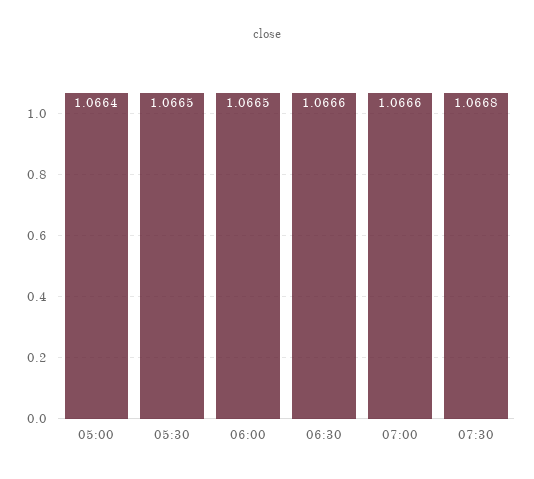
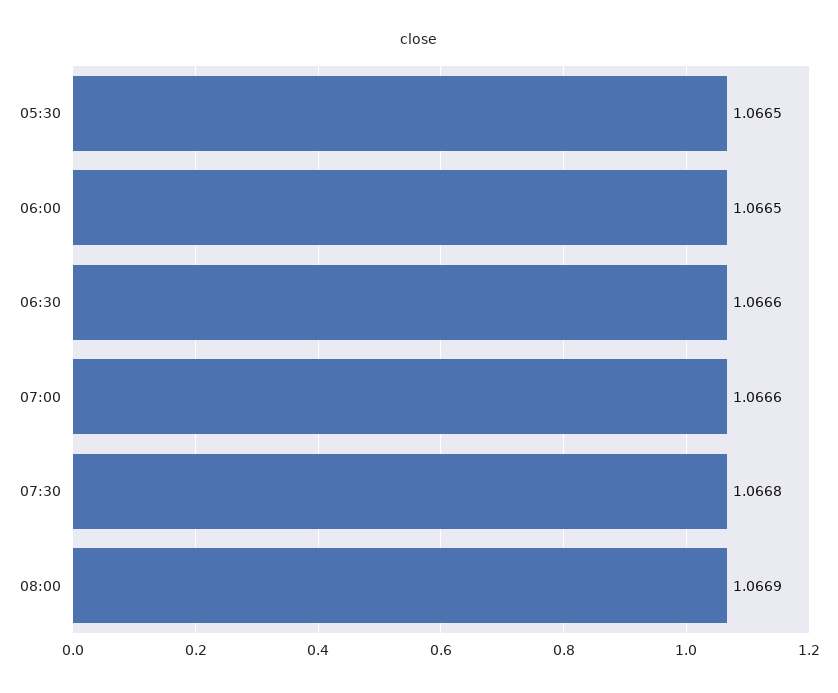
05:00: 1.0664 -> none
08:00: none -> 1.0669

